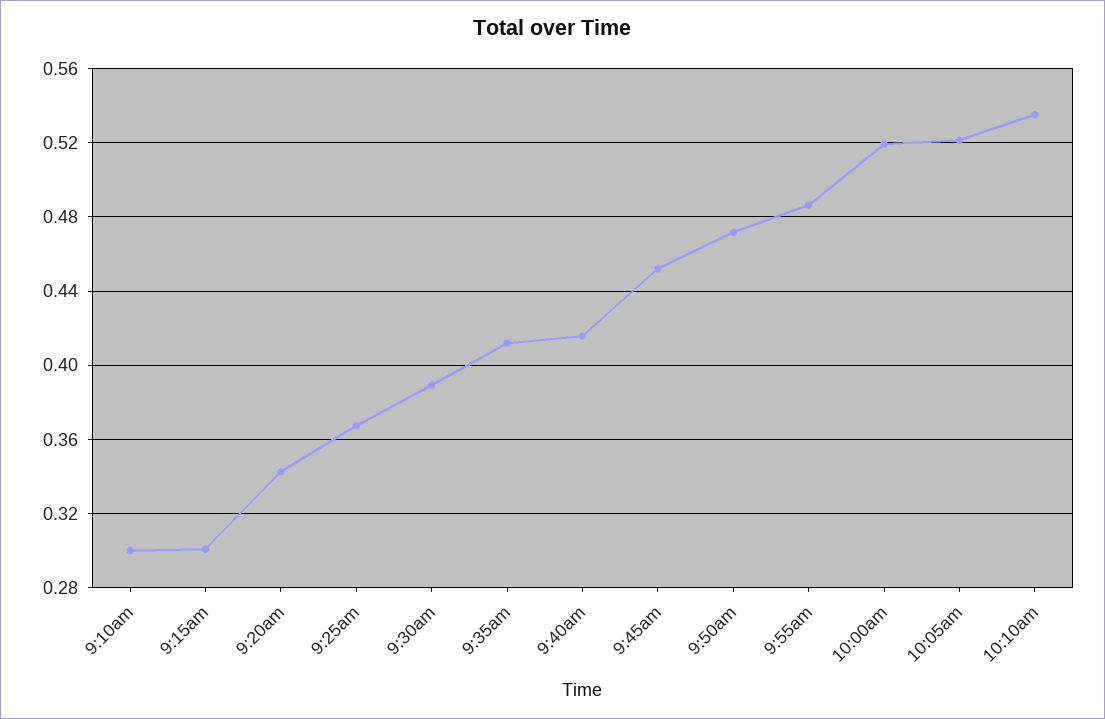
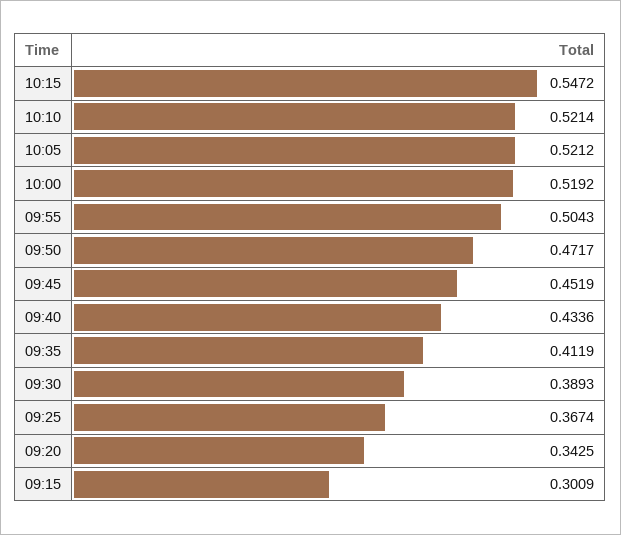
9:10am: 0.3 -> none
9:40am: 0.415 -> 0.4336
9:55am: 0.485 -> 0.5043
10:10am: 0.535 -> 0.5214
10:15: none -> 0.5472

